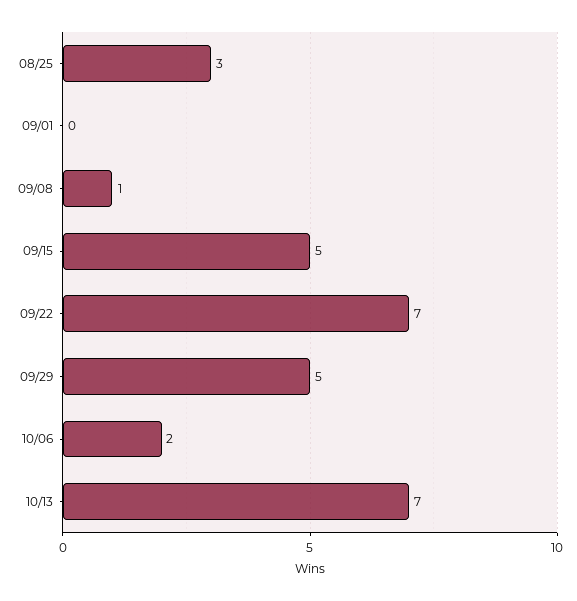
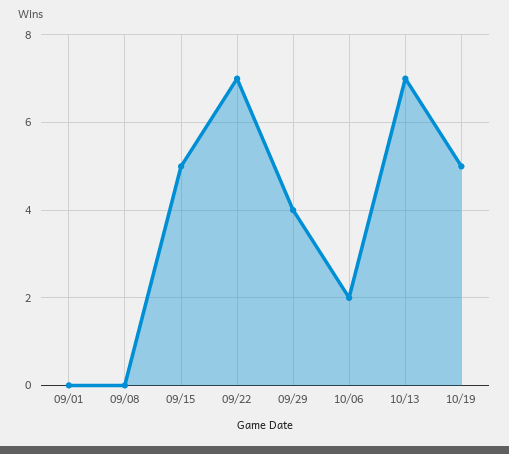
08/25: 3 -> none
09/08: 1 -> 0
09/29: 5 -> 4
10/19: none -> 5

